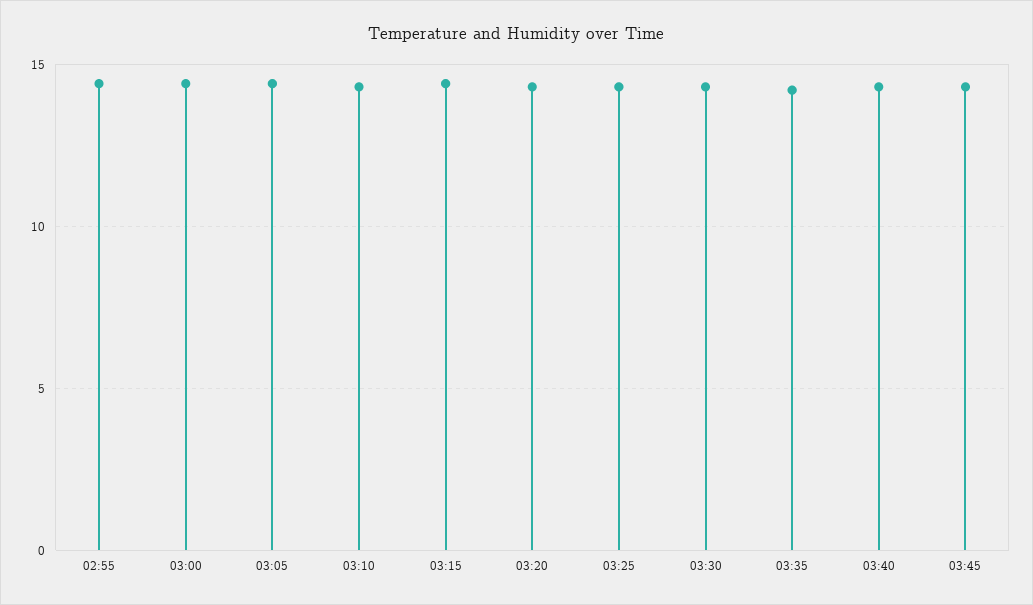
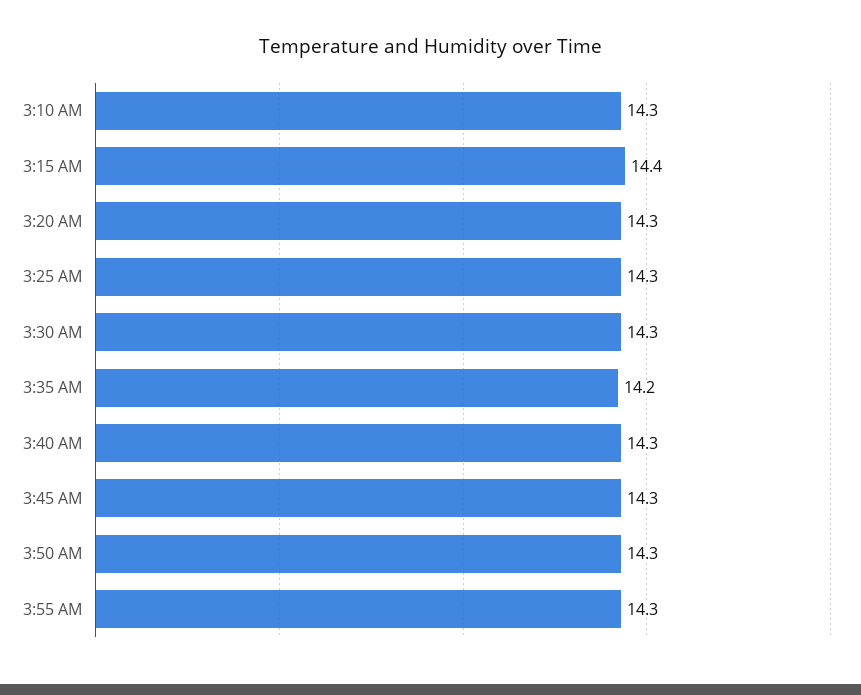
02:55: 14.5 -> none
03:00: 14.5 -> none
03:05: 14.5 -> none
3:50 AM: none -> 14.3
3:55 AM: none -> 14.3

